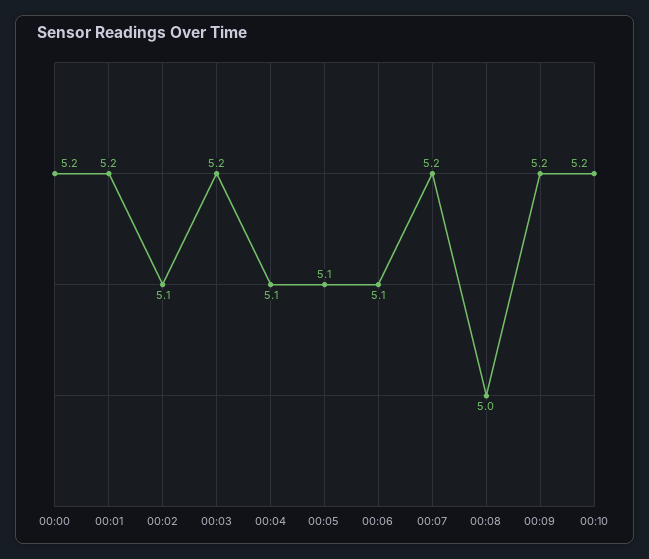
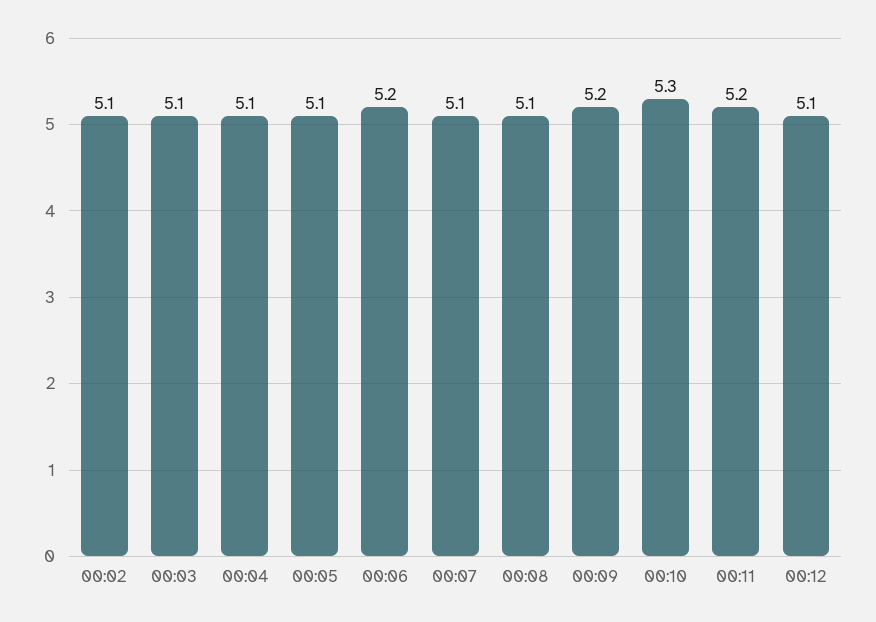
00:00: 5.2 -> none
00:01: 5.2 -> none
00:03: 5.2 -> 5.1
00:06: 5.1 -> 5.2
00:07: 5.2 -> 5.1
00:08: 5 -> 5.1
00:10: 5.2 -> 5.3
00:11: none -> 5.2
00:12: none -> 5.1

